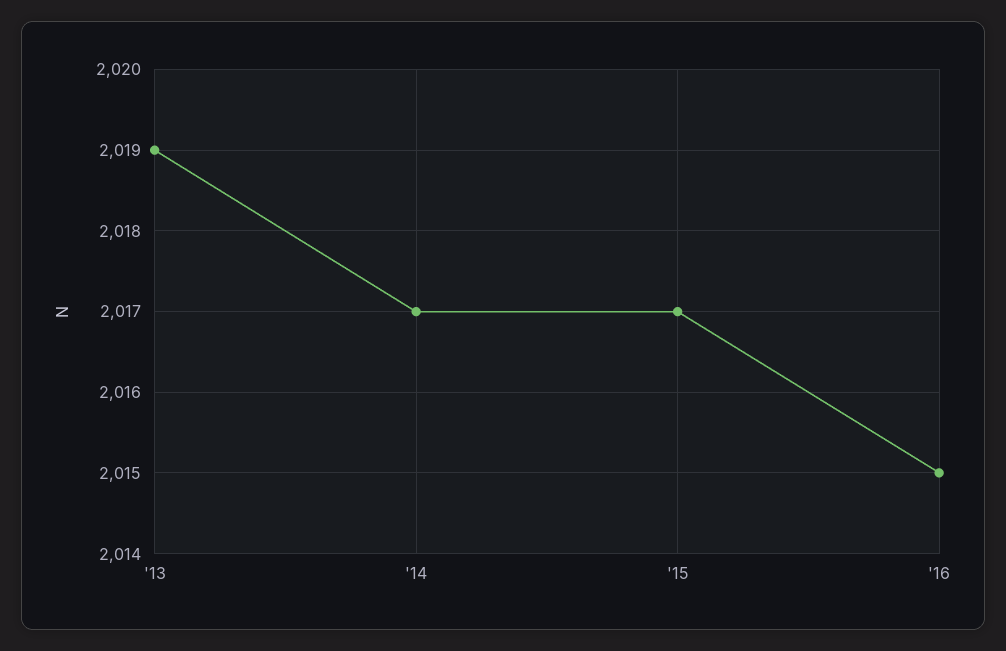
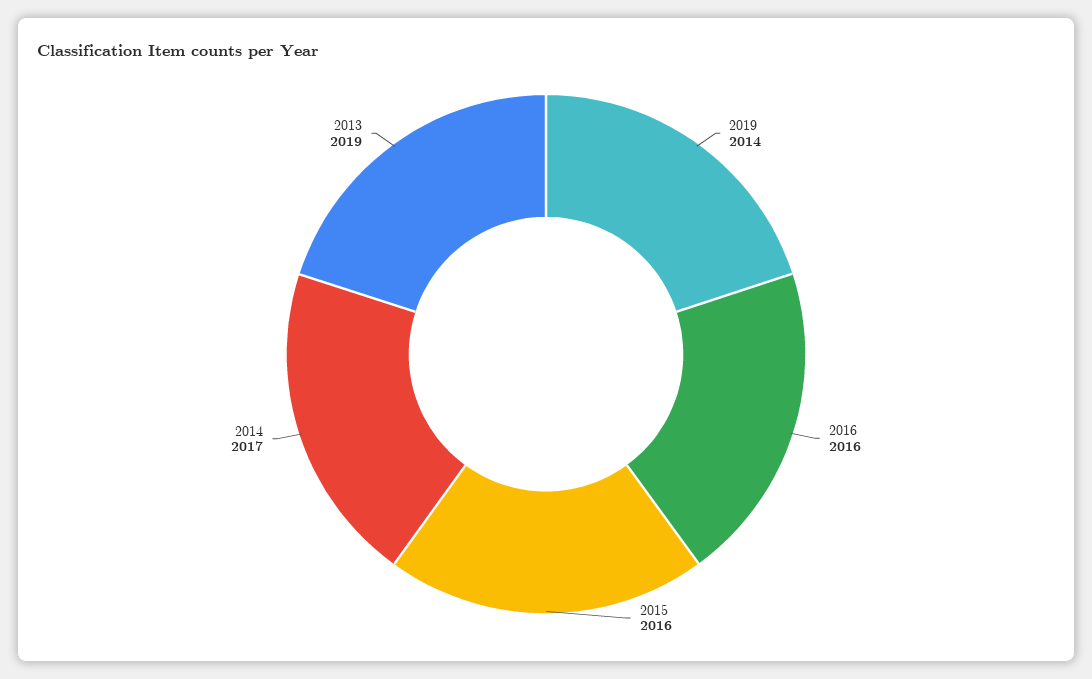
'15: 2017 -> 2016
'16: 2015 -> 2016
2019: none -> 2014

